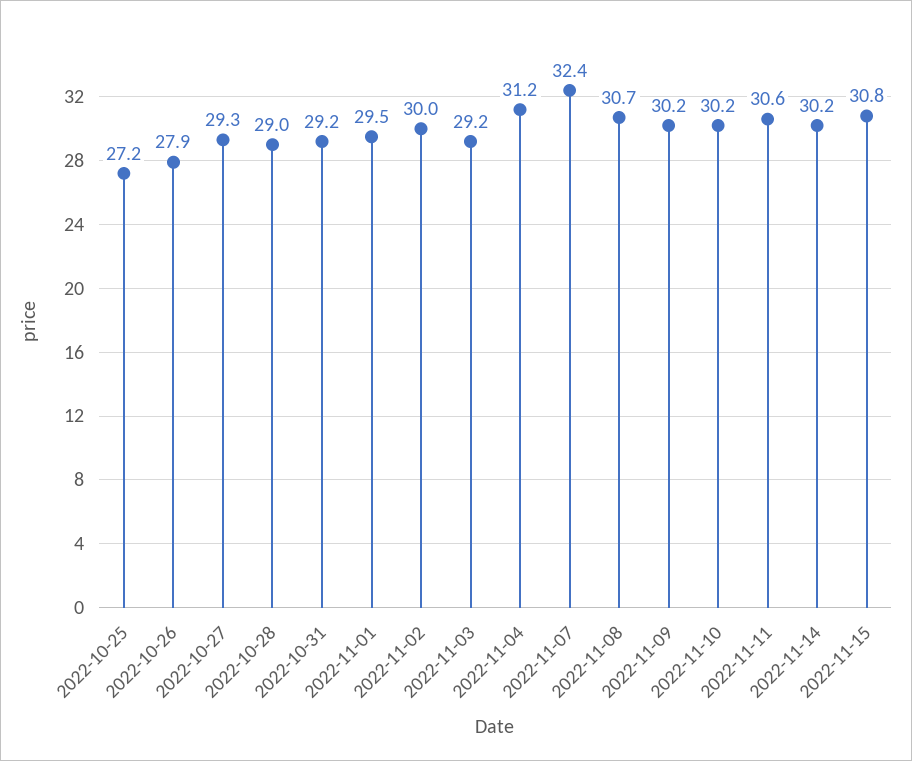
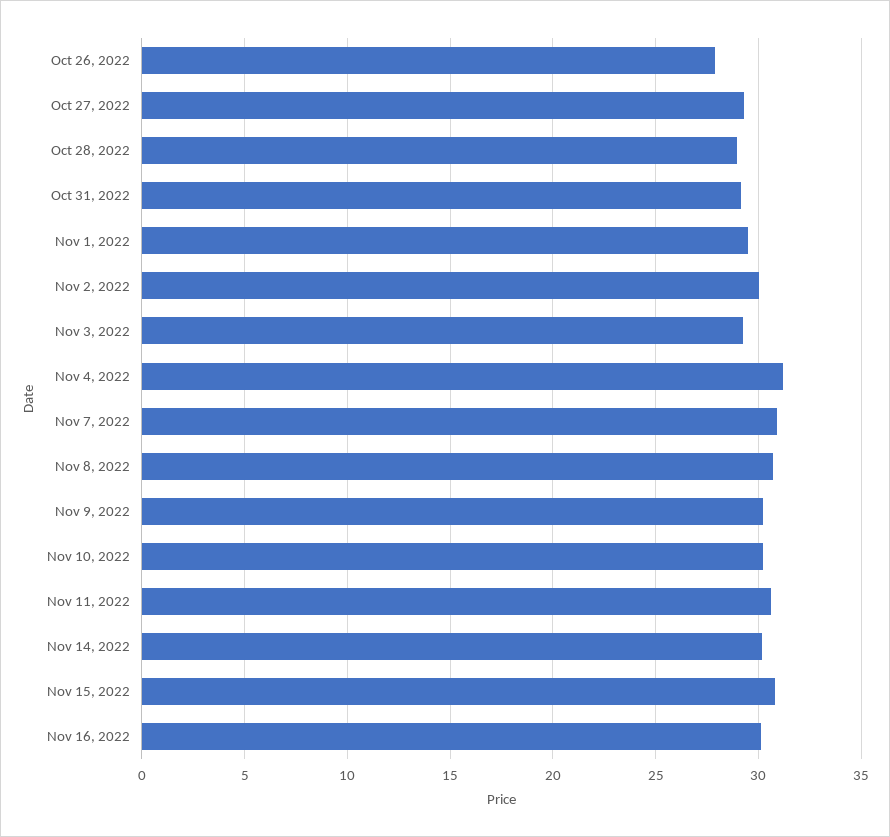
2022-10-25: 27.2 -> none
2022-11-07: 32.4 -> 31
Nov 16, 2022: none -> 30

